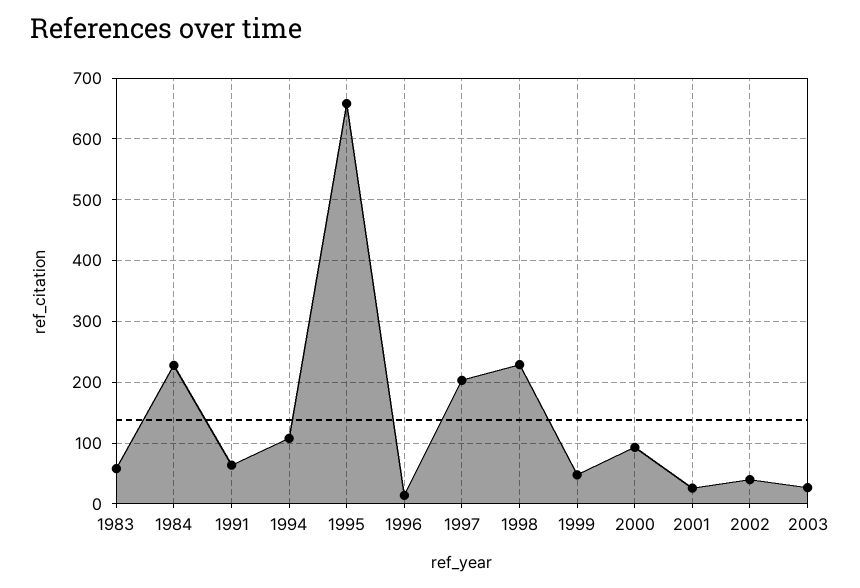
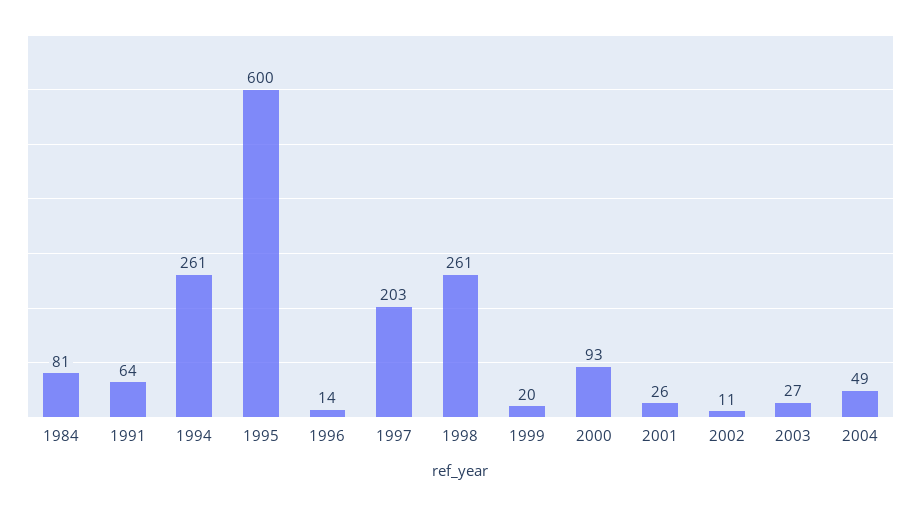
1983: 60 -> none
1984: 230 -> 81
1994: 110 -> 261
1995: 660 -> 600
1998: 230 -> 261
1999: 50 -> 20
2002: 40 -> 11
2004: none -> 49

